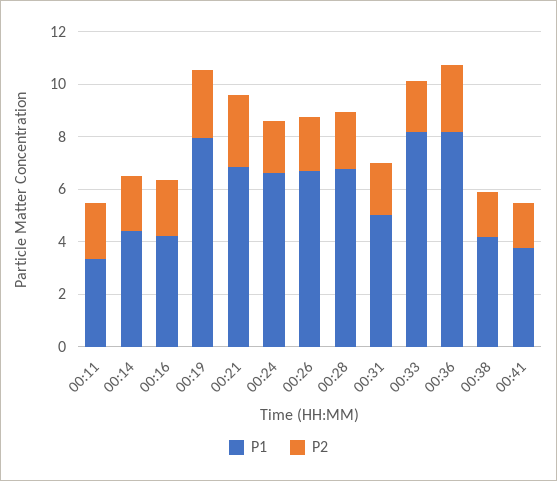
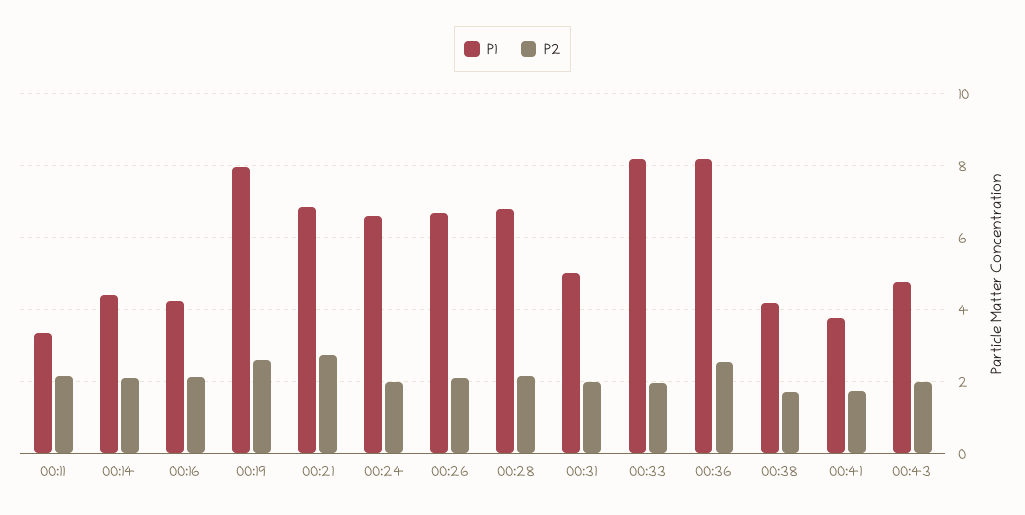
P1, 00:43: none -> 4.8
P2, 00:43: none -> 2

